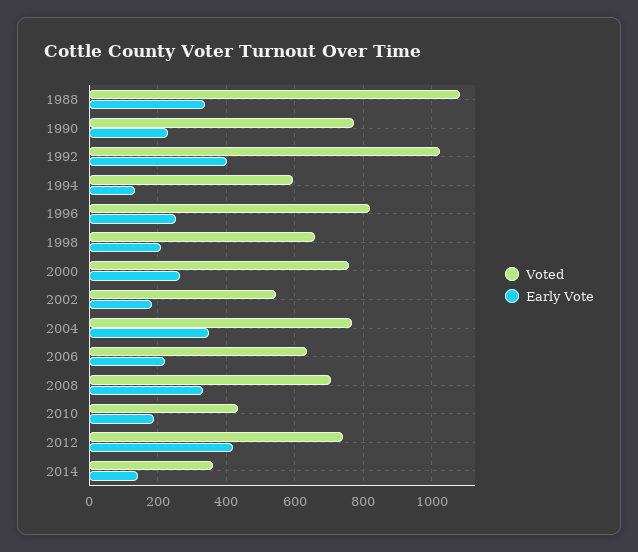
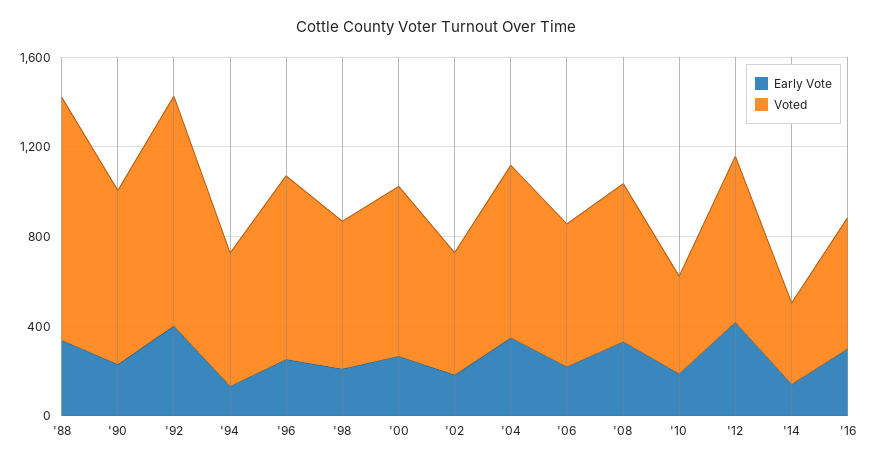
Early Vote, '16: none -> 300
Voted, '16: none -> 600

